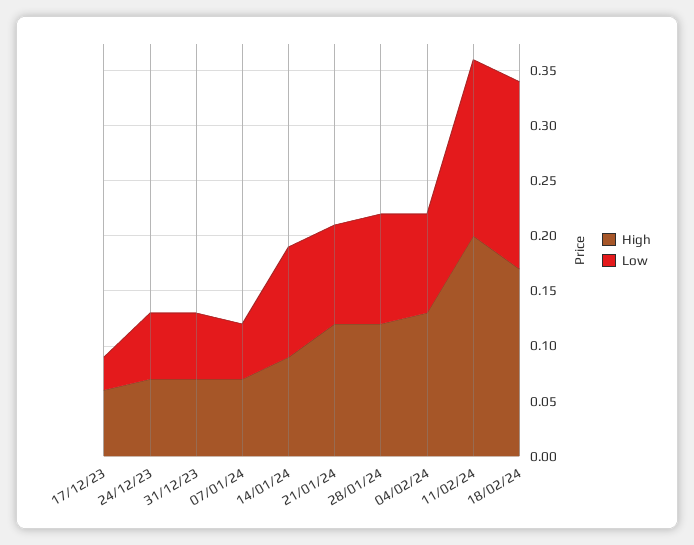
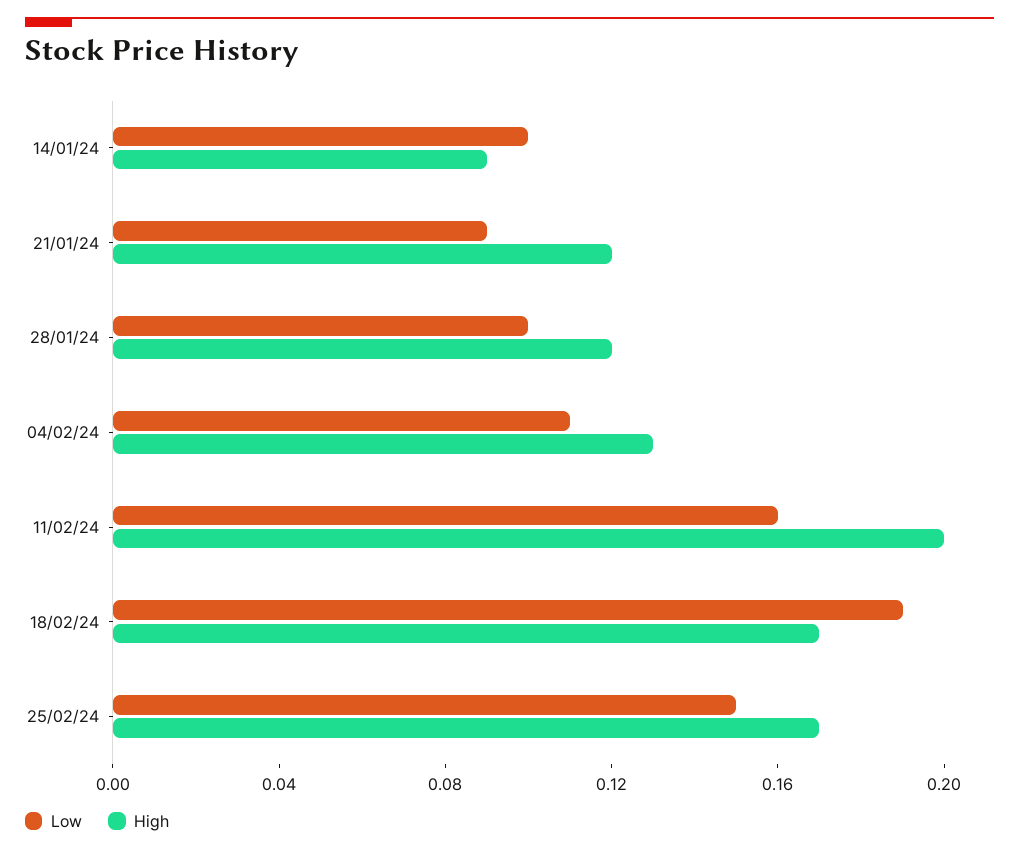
High, 17/12/23: 0.06 -> none
Low, 17/12/23: 0.03 -> none
High, 24/12/23: 0.07 -> none
Low, 24/12/23: 0.06 -> none
High, 31/12/23: 0.07 -> none
Low, 31/12/23: 0.06 -> none
High, 07/01/24: 0.07 -> none
Low, 07/01/24: 0.05 -> none
Low, 04/02/24: 0.09 -> 0.11
Low, 18/02/24: 0.17 -> 0.19
Low, 25/02/24: none -> 0.15
High, 25/02/24: none -> 0.17

